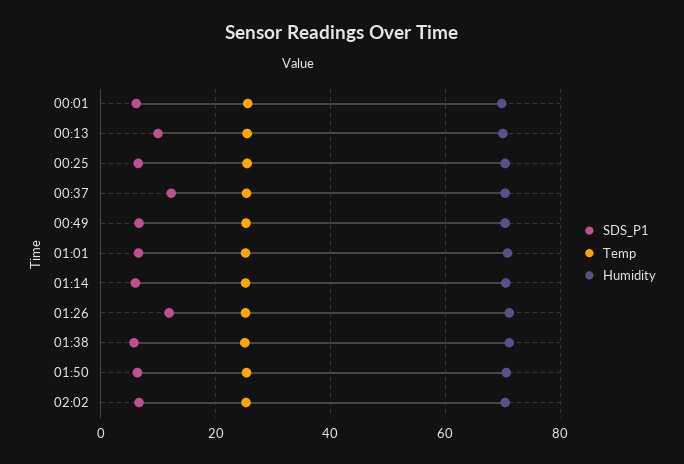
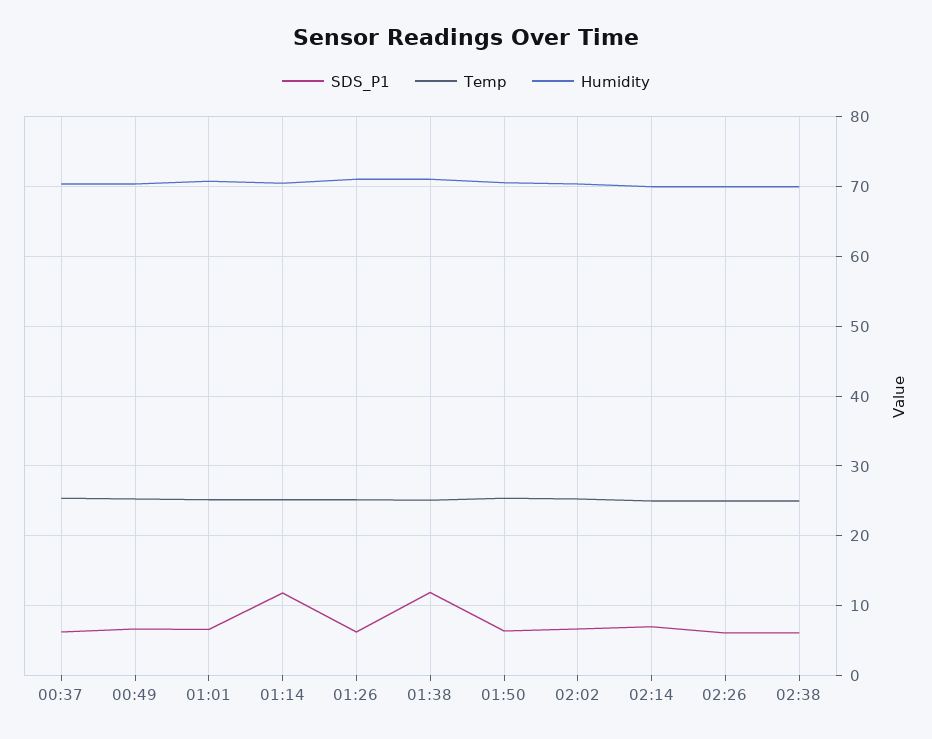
SDS_P1, 00:01: 6 -> none
Temp, 00:01: 26 -> none
Humidity, 00:01: 70 -> none
SDS_P1, 00:13: 10 -> none
Temp, 00:13: 26 -> none
Humidity, 00:13: 70 -> none
SDS_P1, 00:25: 6 -> none
Temp, 00:25: 26 -> none
Humidity, 00:25: 70 -> none
SDS_P1, 00:37: 12 -> 6
SDS_P1, 01:14: 6 -> 12
SDS_P1, 01:26: 12 -> 6
SDS_P1, 01:38: 6 -> 12
SDS_P1, 02:14: none -> 7
Temp, 02:14: none -> 25
Humidity, 02:14: none -> 70
SDS_P1, 02:26: none -> 6
Temp, 02:26: none -> 25
Humidity, 02:26: none -> 70
SDS_P1, 02:38: none -> 6
Temp, 02:38: none -> 25
Humidity, 02:38: none -> 70

